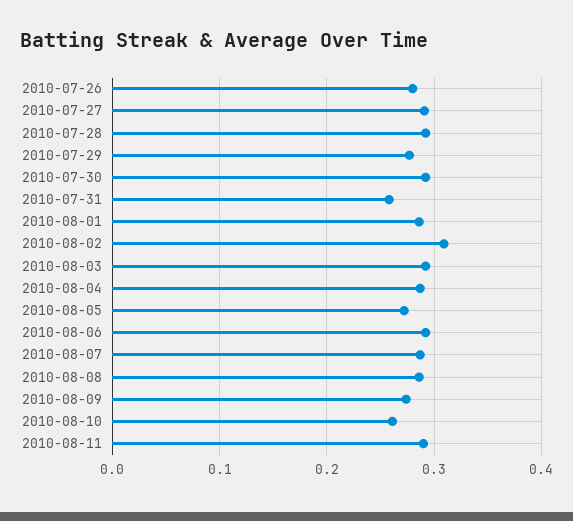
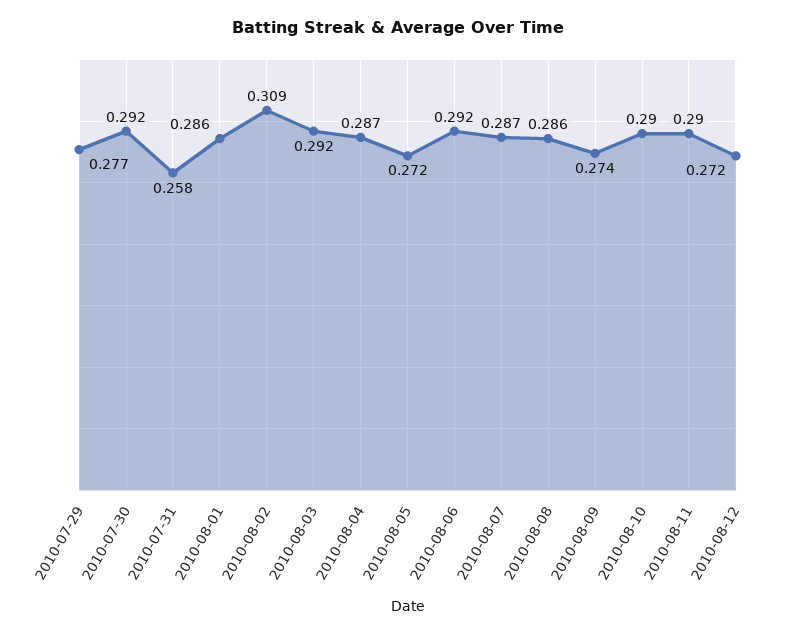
2010-07-26: 0.28 -> none
2010-07-27: 0.29 -> none
2010-07-28: 0.29 -> none
2010-08-10: 0.26 -> 0.29
2010-08-12: none -> 0.272

